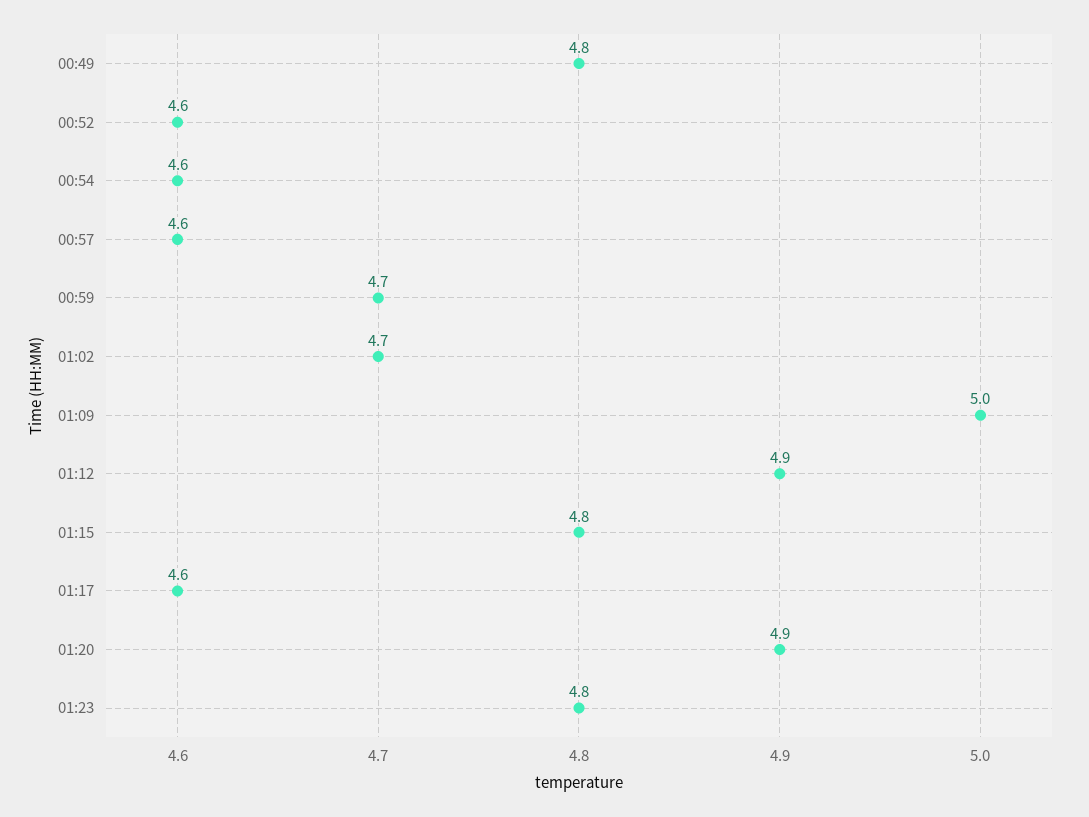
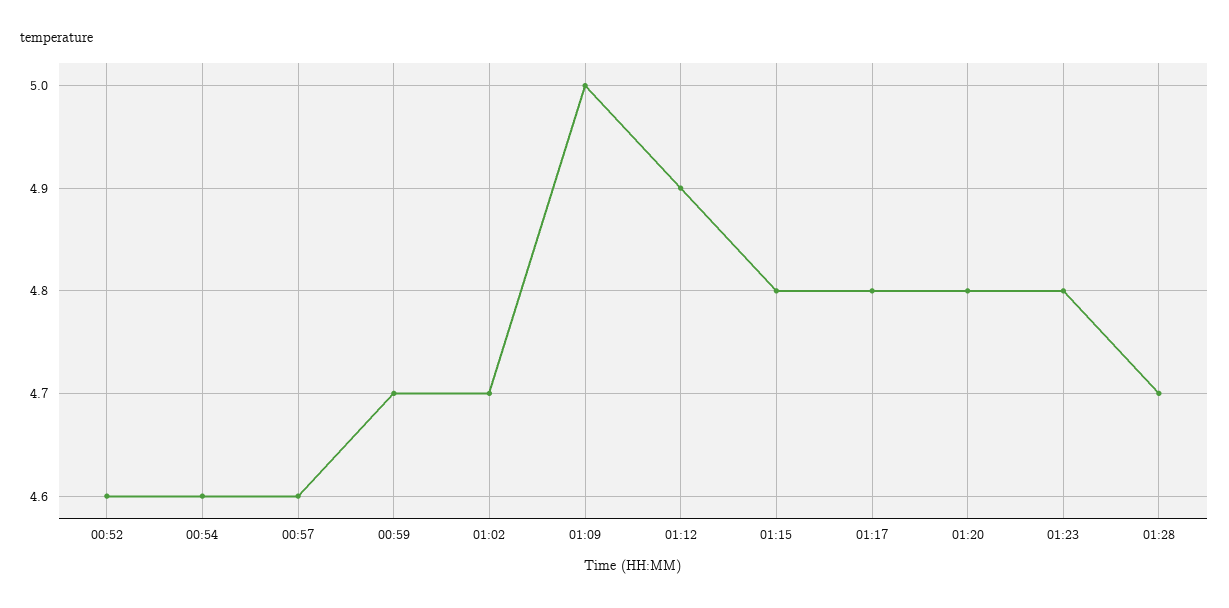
00:49: 4.8 -> none
01:17: 4.6 -> 4.8
01:20: 4.9 -> 4.8
01:28: none -> 4.7

